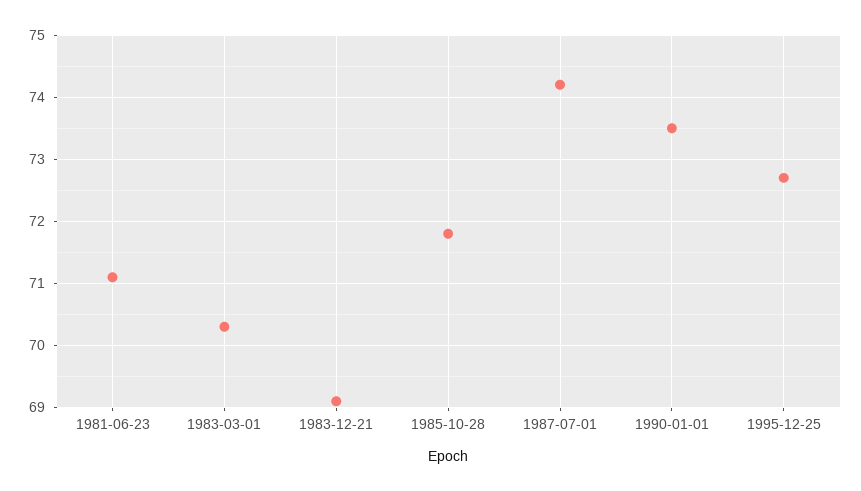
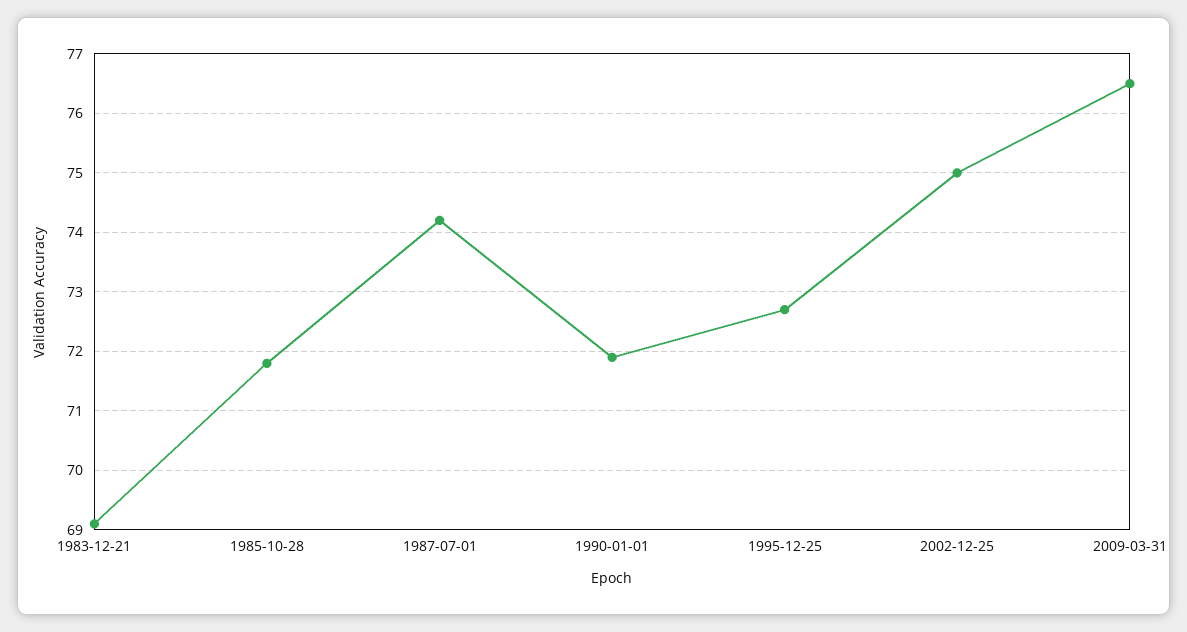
1981-06-23: 71.1 -> none
1983-03-01: 70.3 -> none
1990-01-01: 73.5 -> 72
2002-12-25: none -> 75
2009-03-31: none -> 76.5

